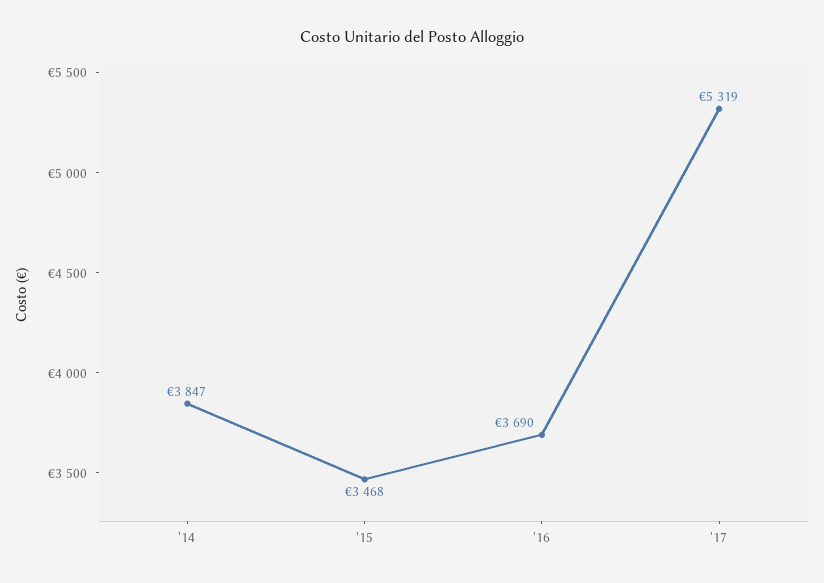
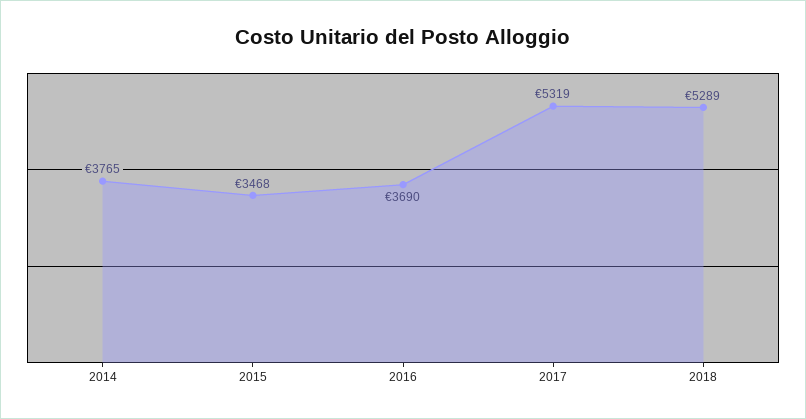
'14: 3847 -> 3765
2018: none -> 5289

